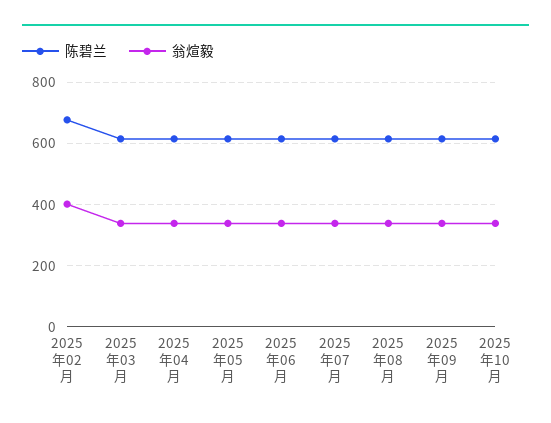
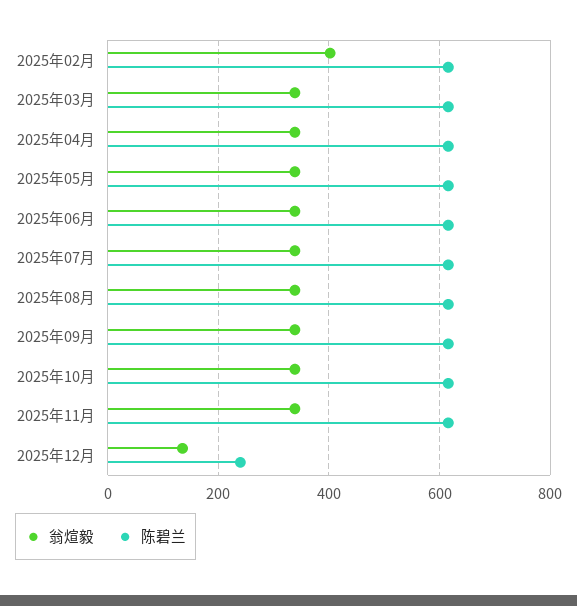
陈碧兰, 2025年02月: 680 -> 620
翁煊毅, 2025年11月: none -> 340
陈碧兰, 2025年11月: none -> 620
翁煊毅, 2025年12月: none -> 140
陈碧兰, 2025年12月: none -> 240

